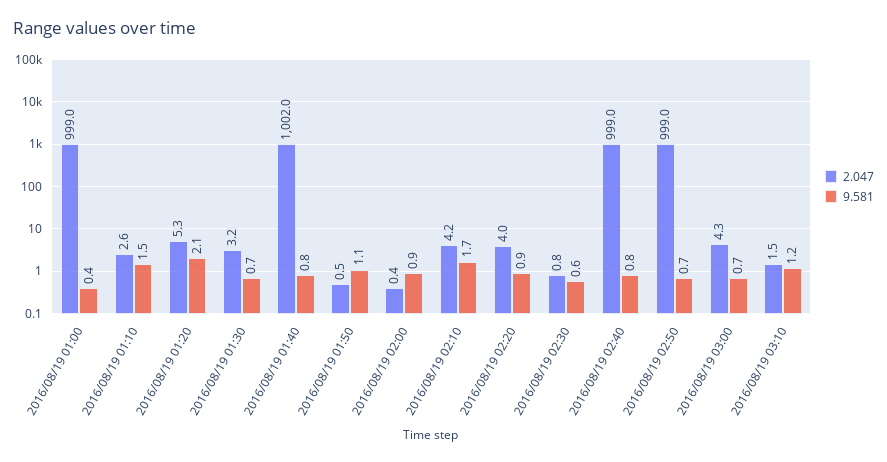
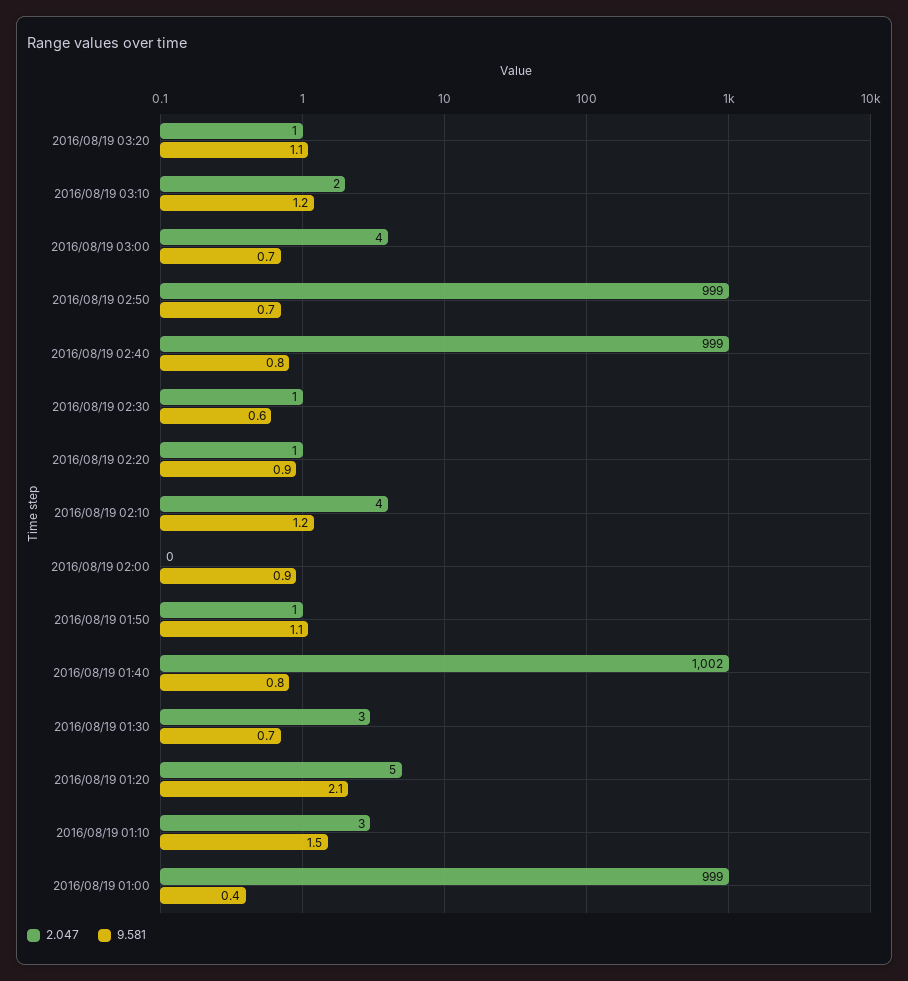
9.581, 2016/08/19 02:10: 1.7 -> 1.2
2.047, 2016/08/19 02:20: 4 -> 1
2.047, 2016/08/19 03:20: none -> 1
9.581, 2016/08/19 03:20: none -> 1.1

